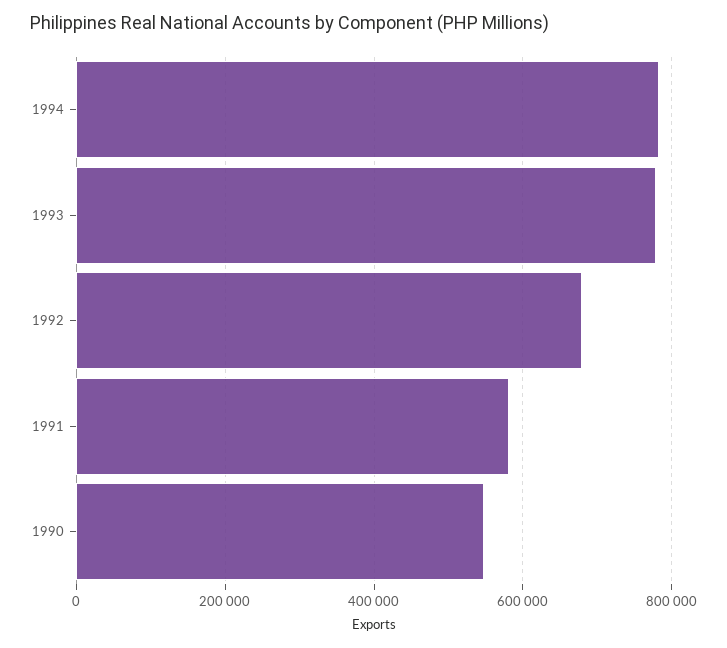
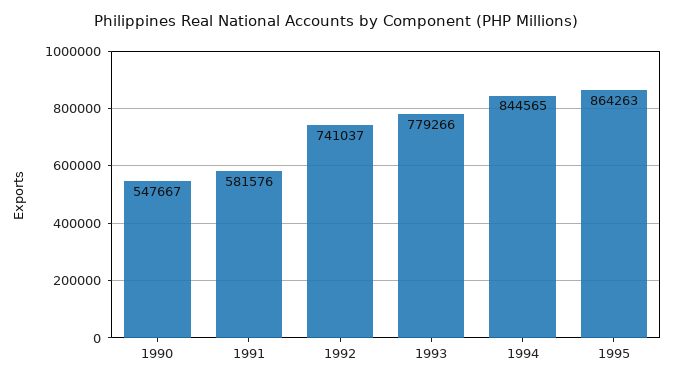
1994: 780000 -> 844565
1992: 680000 -> 741037
1995: none -> 864263

